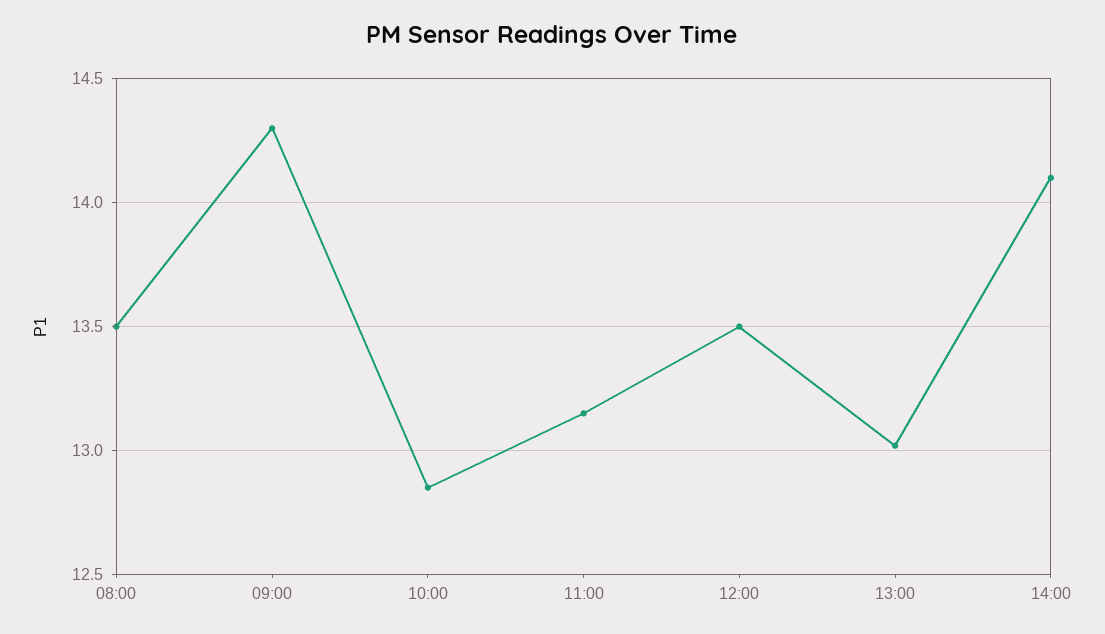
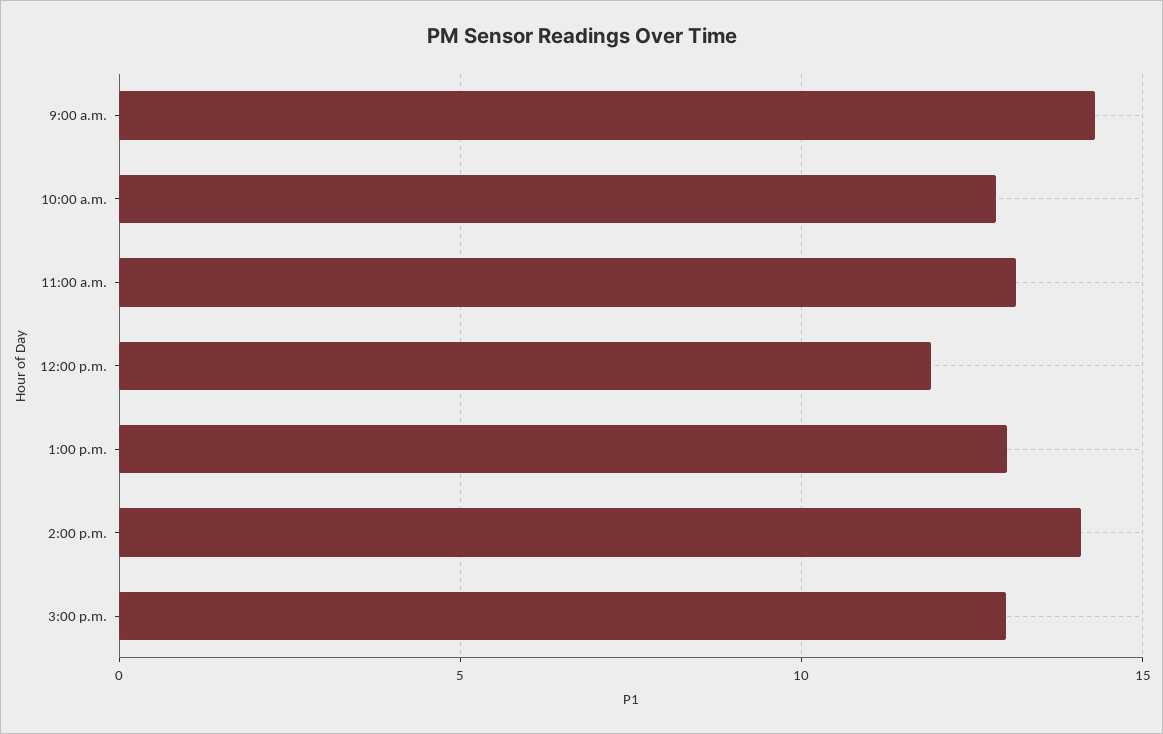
08:00: 13.5 -> none
12:00: 13.5 -> 12
3:00 p.m.: none -> 13

